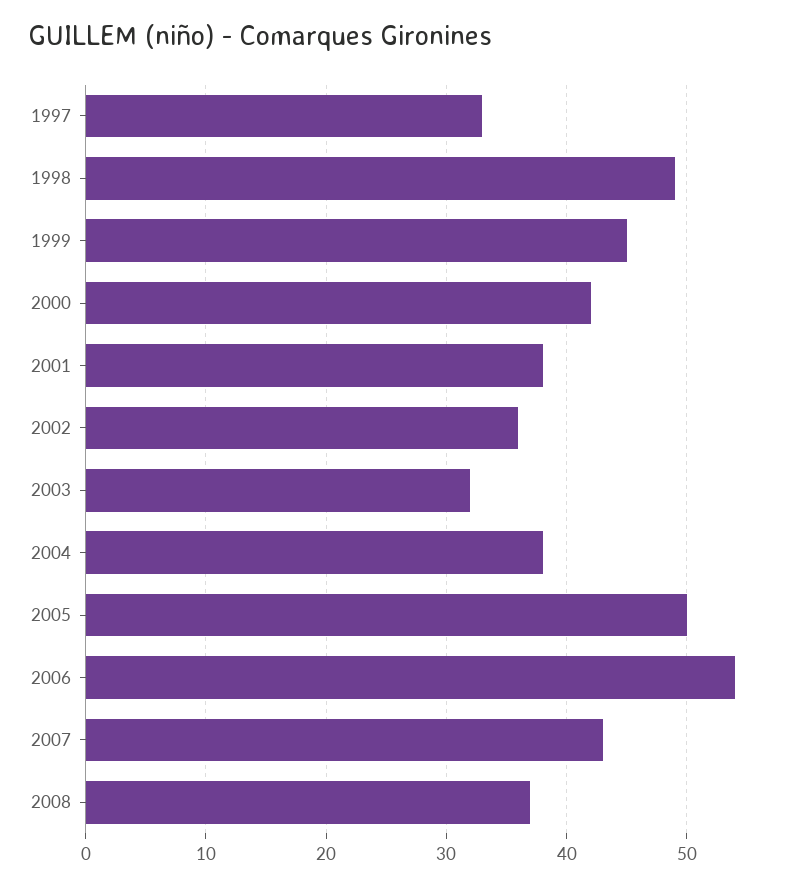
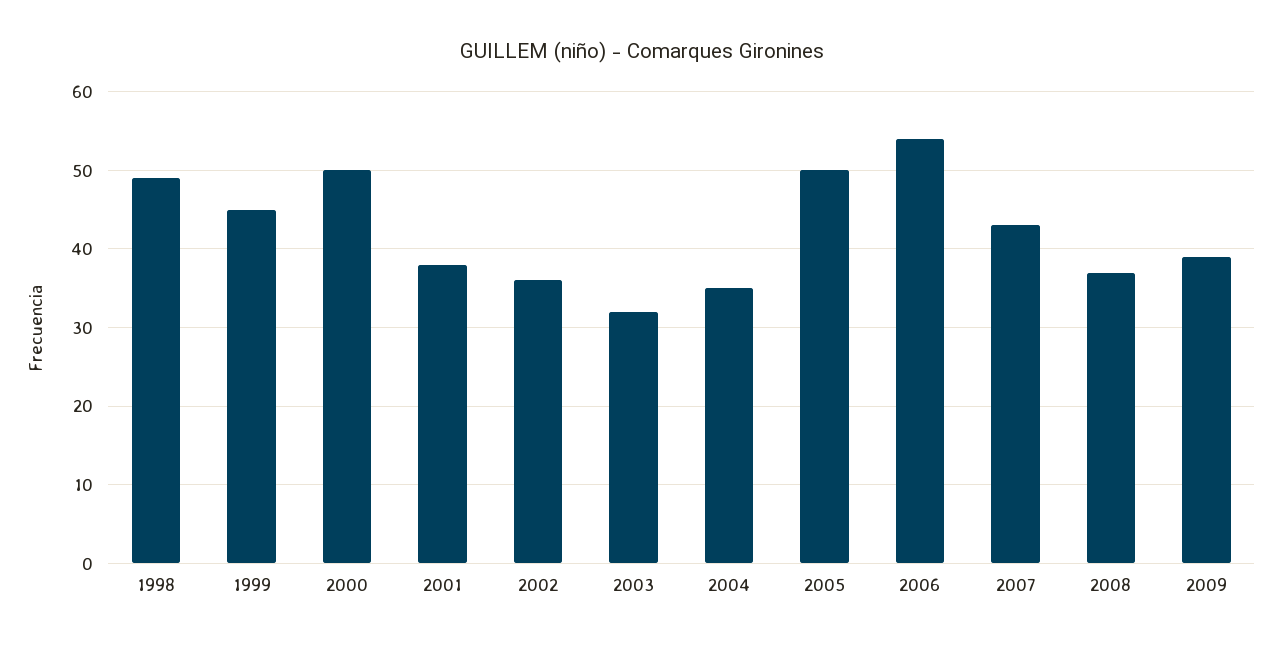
1997: 33 -> none
2000: 42 -> 50
2004: 38 -> 35
2009: none -> 39

